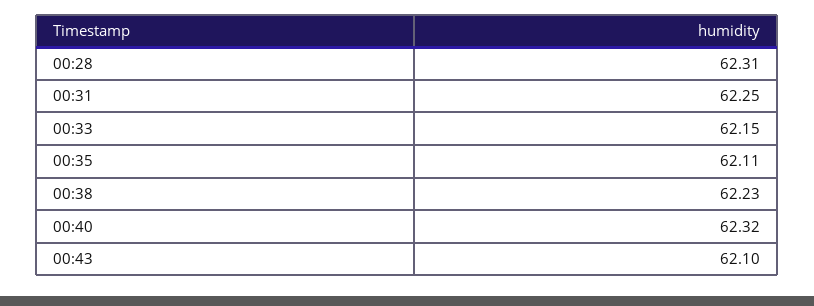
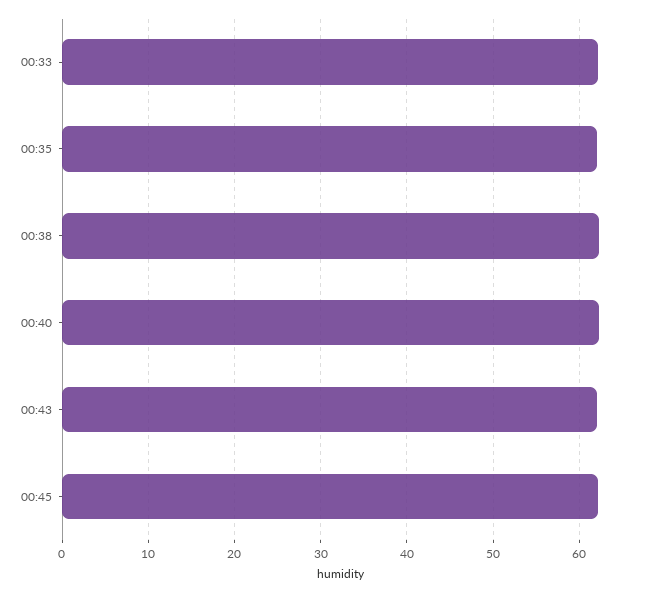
00:28: 62.31 -> none
00:31: 62.25 -> none
00:45: none -> 62

